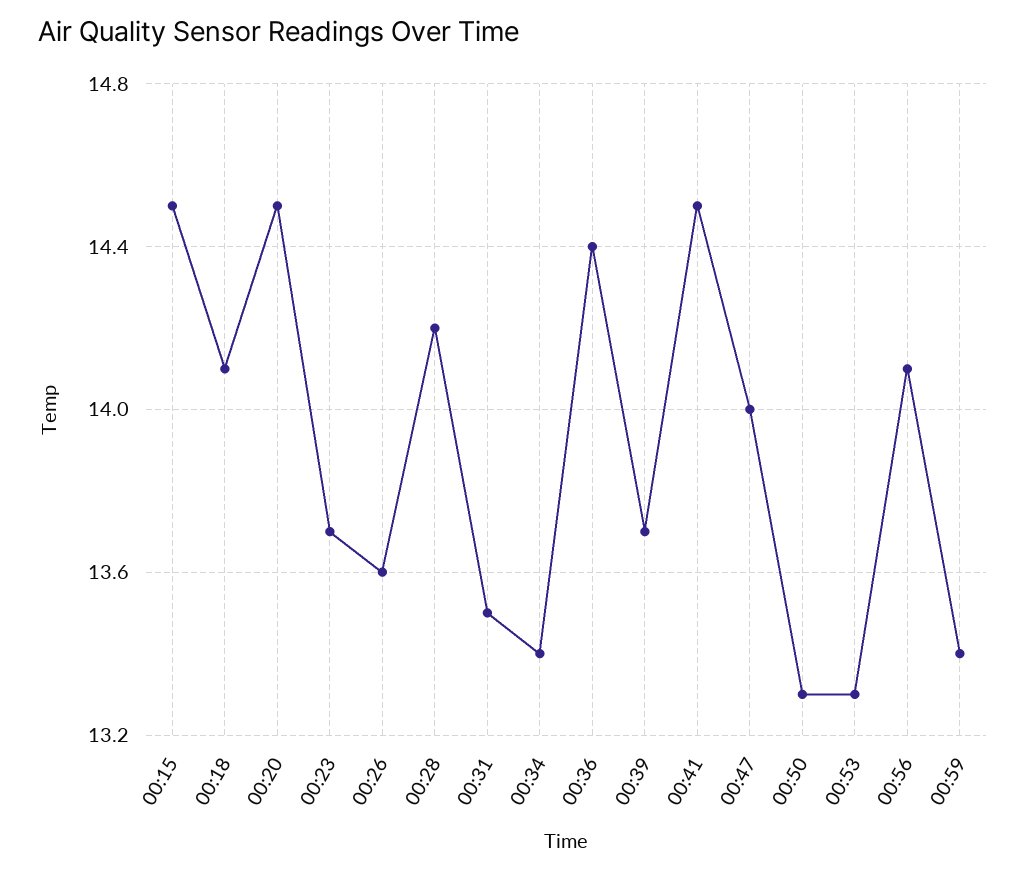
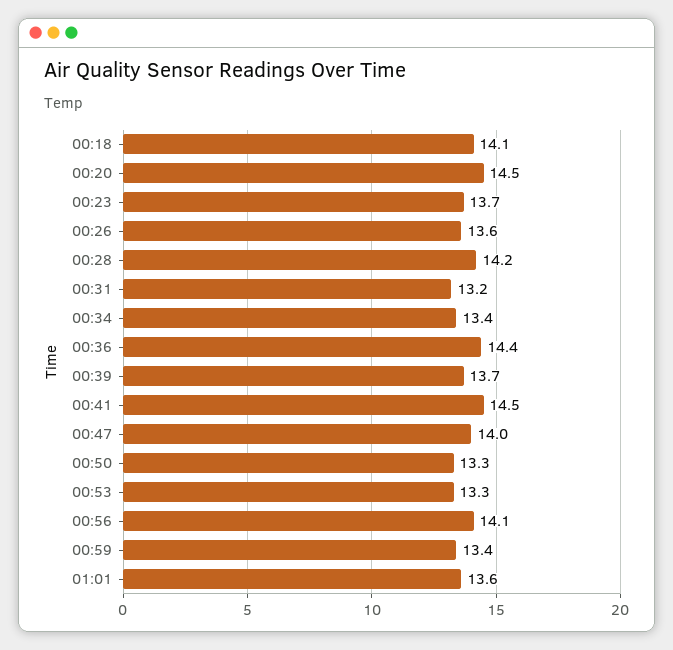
00:15: 14.5 -> none
00:31: 13.5 -> 13.2
01:01: none -> 13.6

